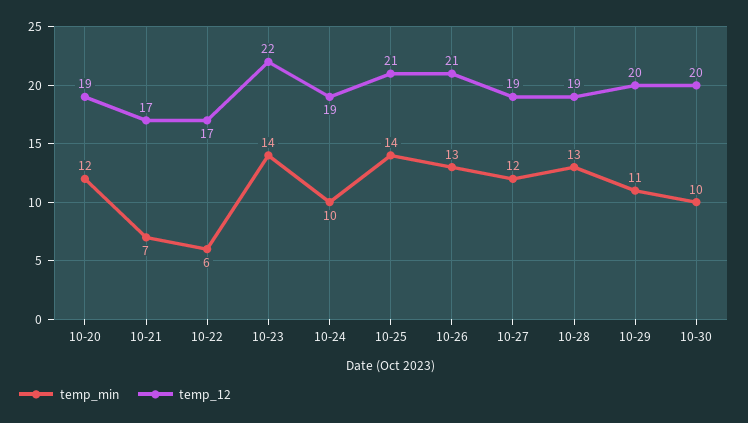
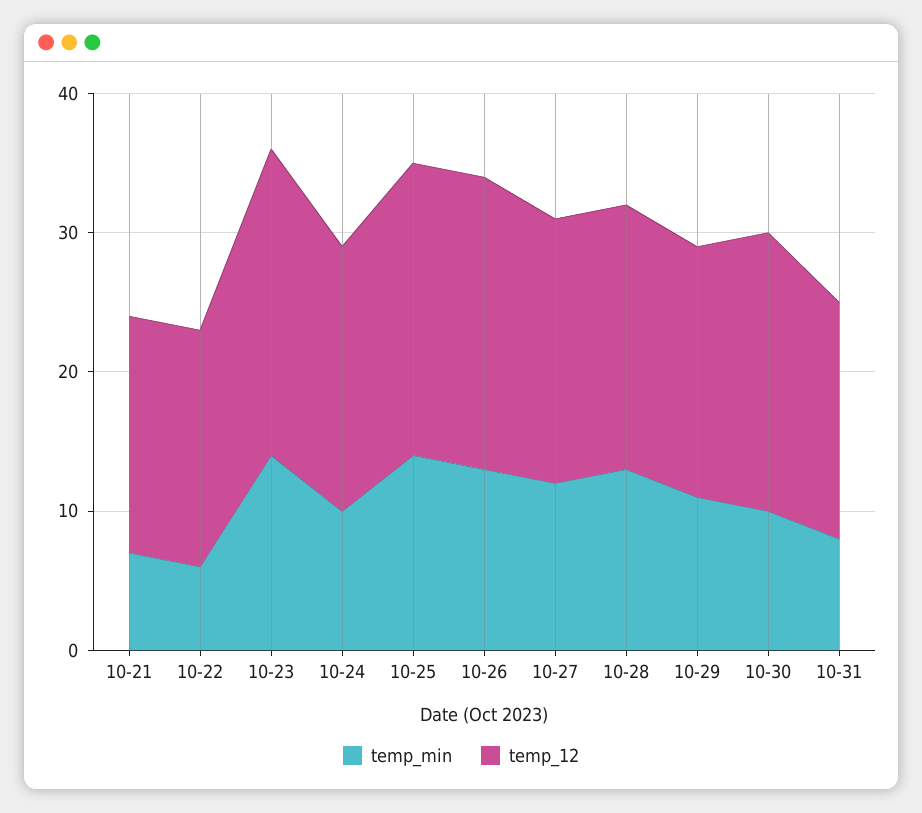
temp_min, 10-20: 12 -> none
temp_12, 10-20: 19 -> none
temp_12, 10-29: 20 -> 18
temp_min, 10-31: none -> 8
temp_12, 10-31: none -> 17

